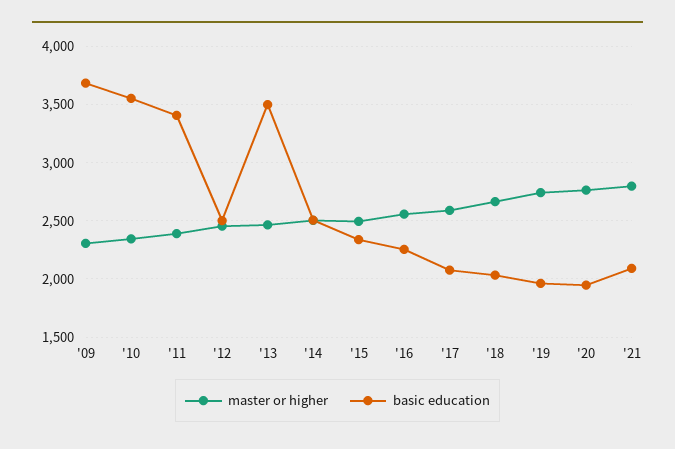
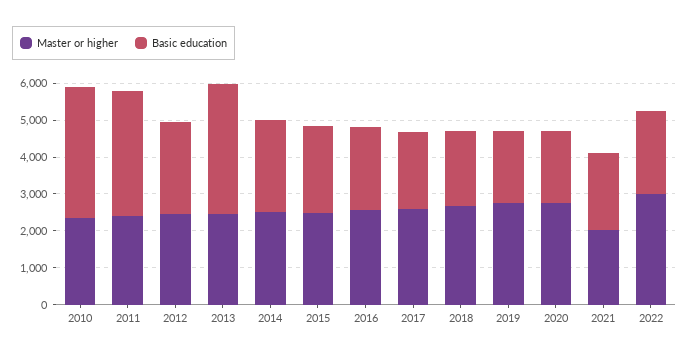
master or higher, '09: 2300 -> none
basic education, '09: 3700 -> none
master or higher, '21: 2800 -> 2000
master or higher, 2022: none -> 3000
basic education, 2022: none -> 2250

